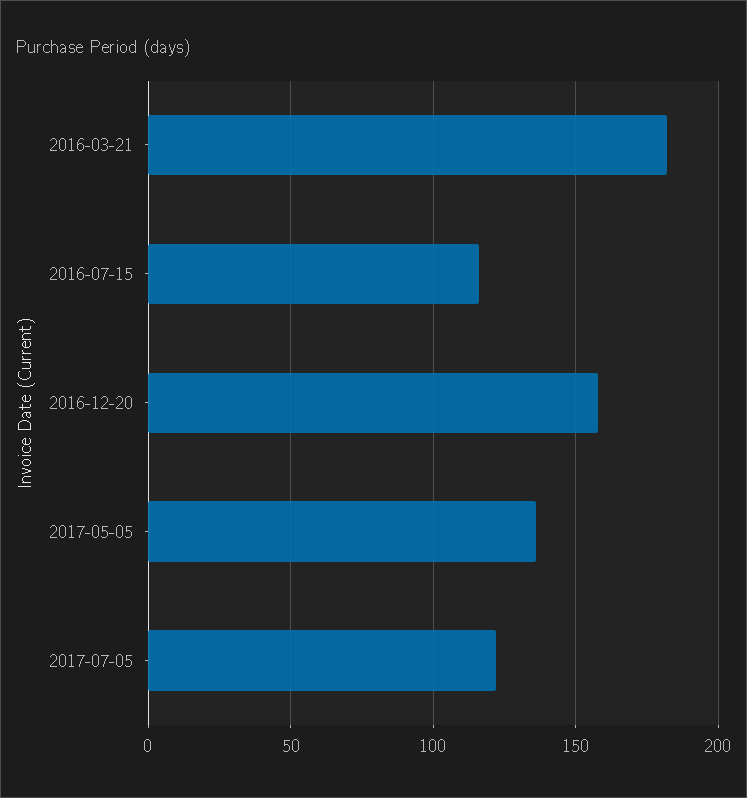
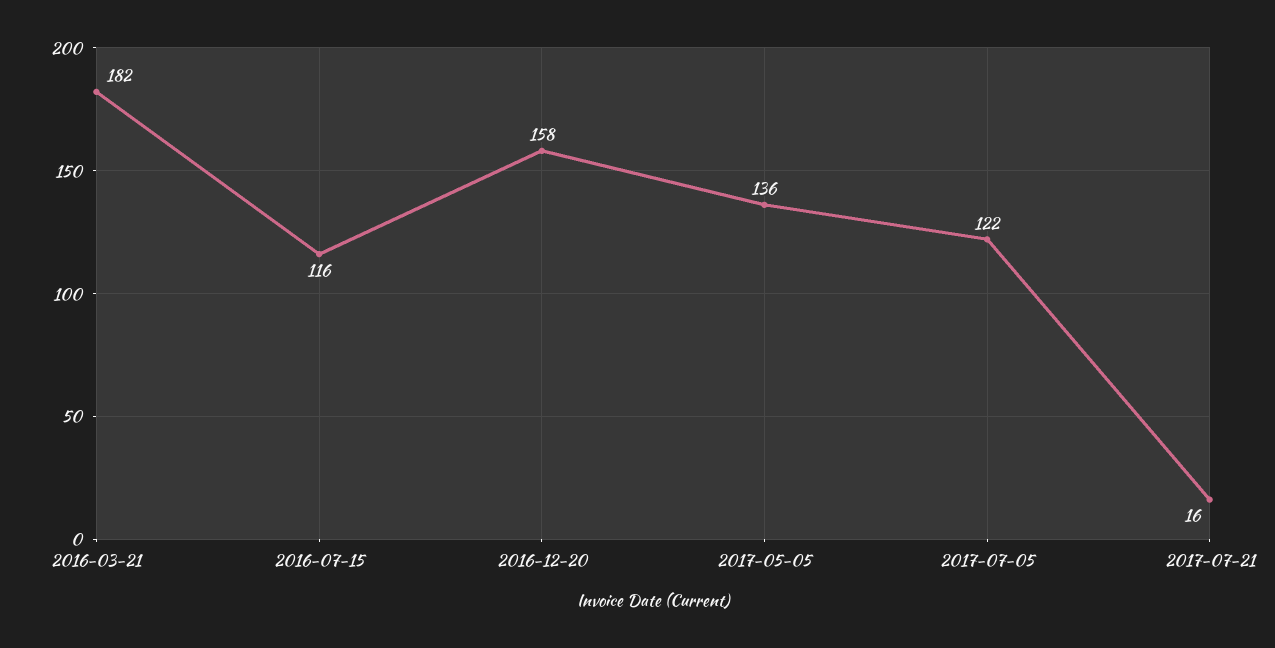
2017-07-21: none -> 16

